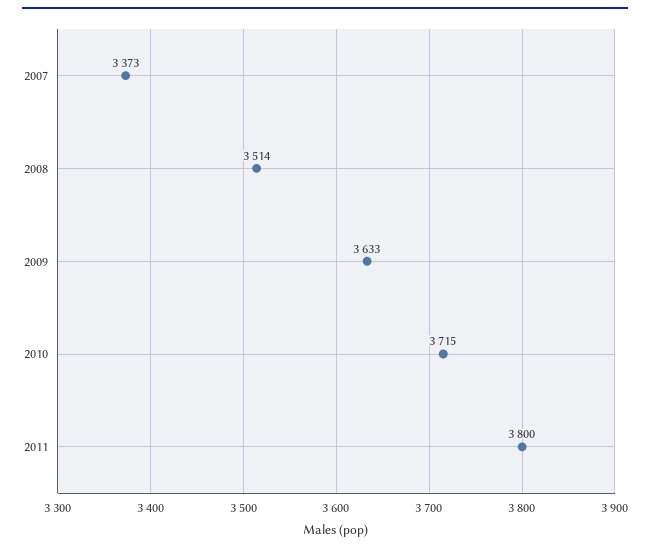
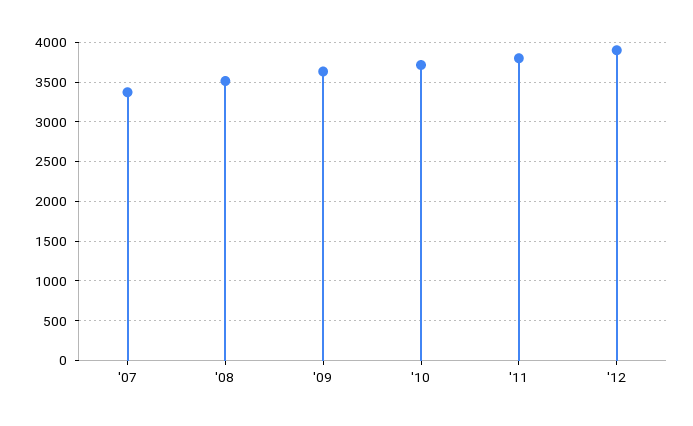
'12: none -> 3900

